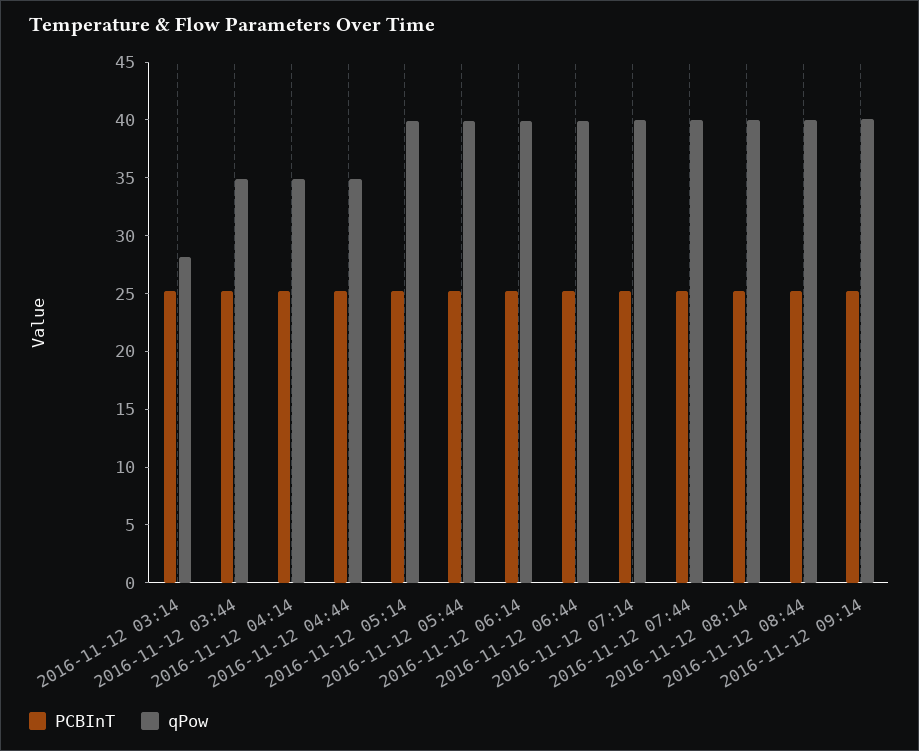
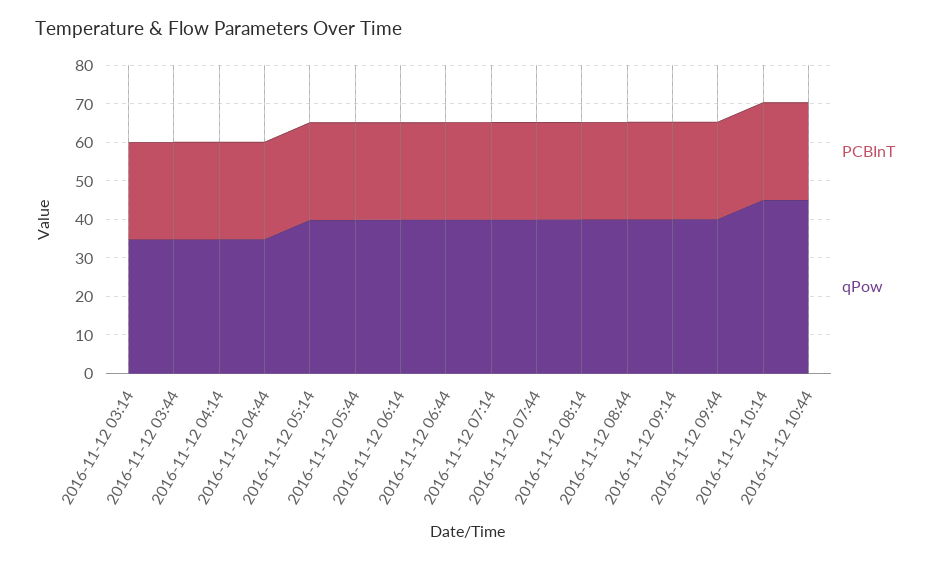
qPow, 2016-11-12 03:14: 28 -> 35
PCBInT, 2016-11-12 09:44: none -> 25
qPow, 2016-11-12 09:44: none -> 40
PCBInT, 2016-11-12 10:14: none -> 25
qPow, 2016-11-12 10:14: none -> 45
PCBInT, 2016-11-12 10:44: none -> 25
qPow, 2016-11-12 10:44: none -> 45

